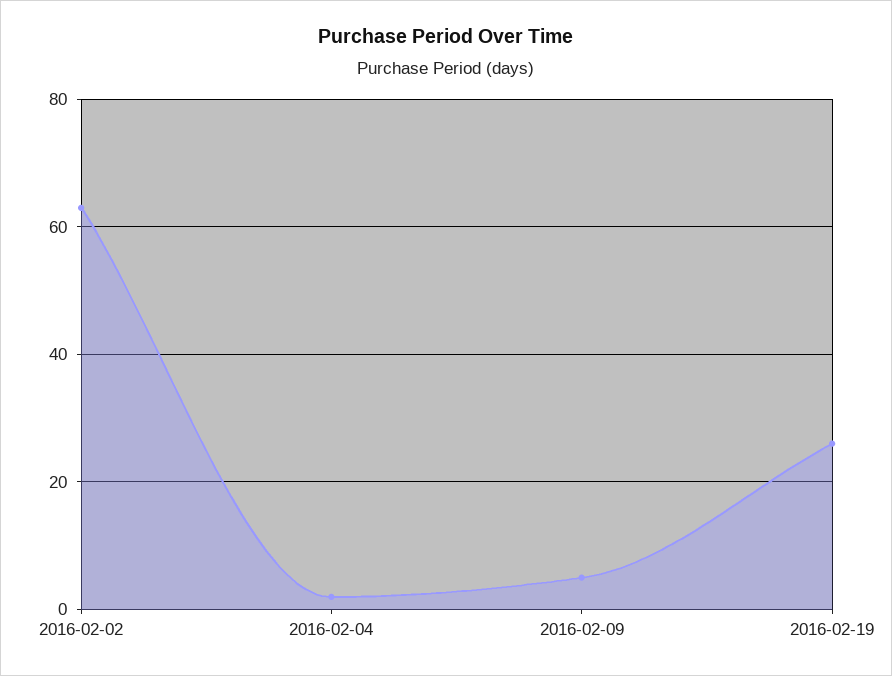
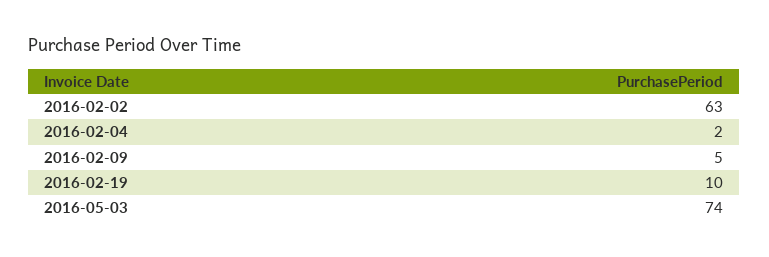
2016-02-19: 25 -> 10
2016-05-03: none -> 74

